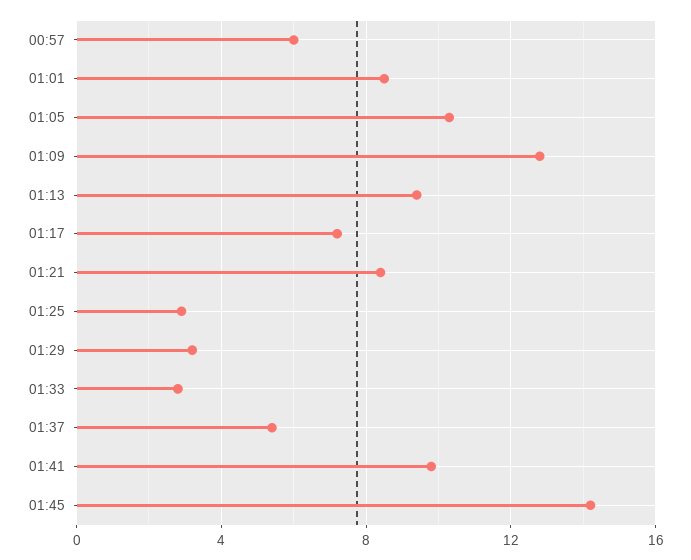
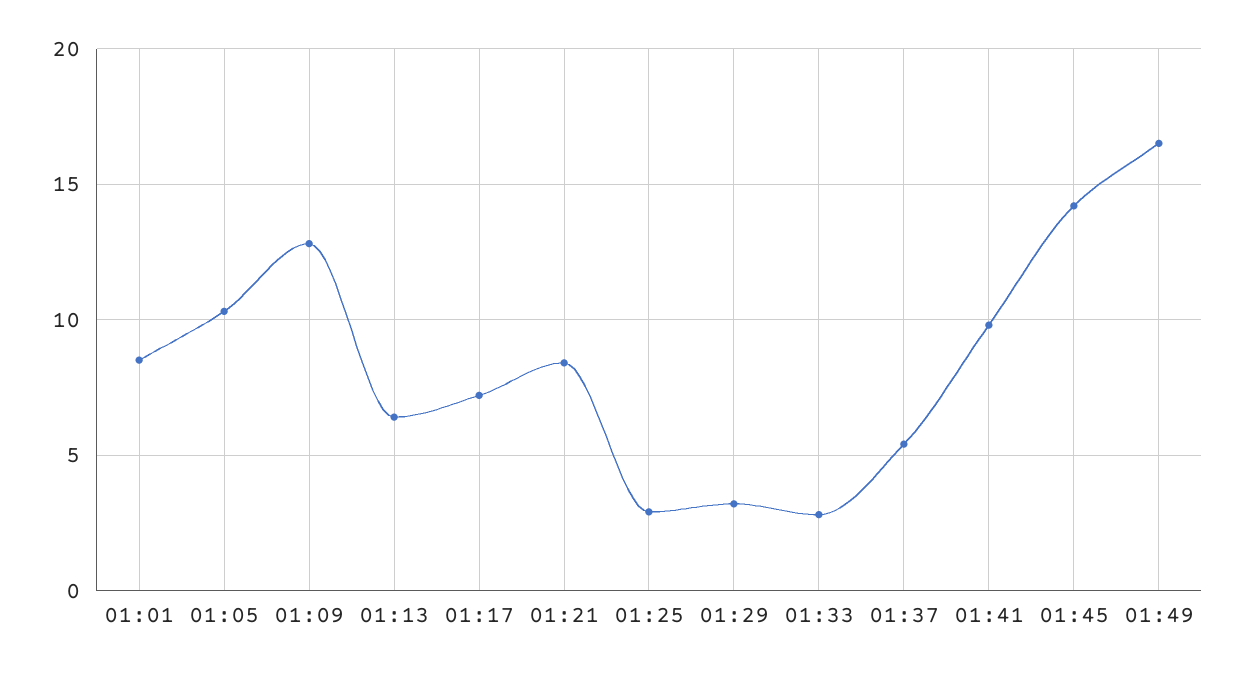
00:57: 6 -> none
01:13: 9.5 -> 6.5
01:49: none -> 16.5

